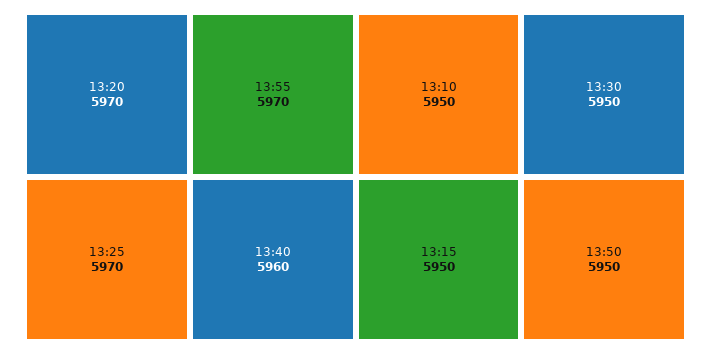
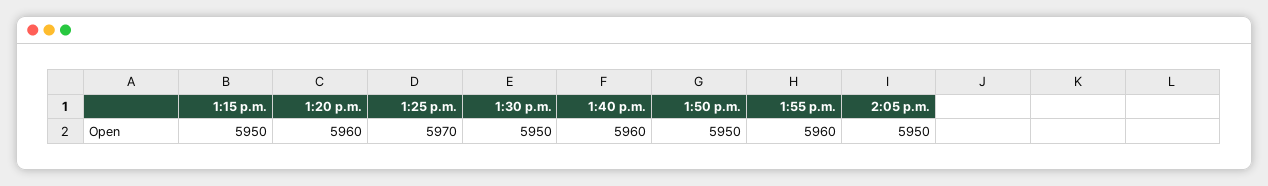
13:20: 5970 -> 5960
13:55: 5970 -> 5960
13:10: 5950 -> none
2:05 p.m.: none -> 5950

